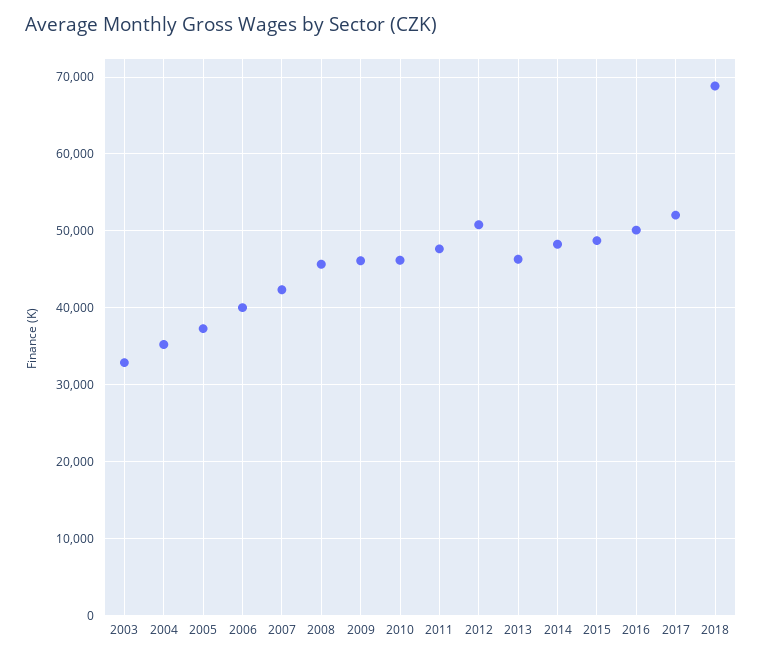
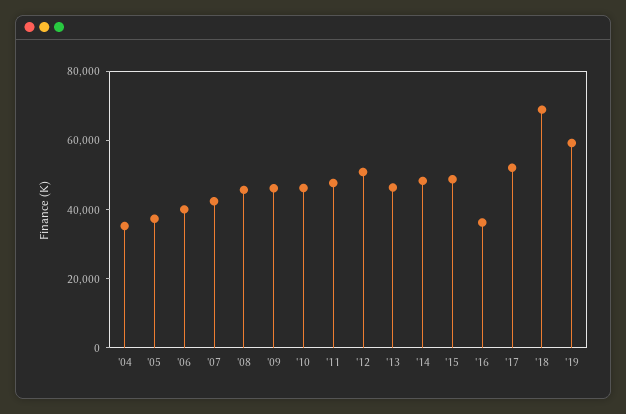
2003: 33000 -> none
2016: 50000 -> 35000
'19: none -> 60000

